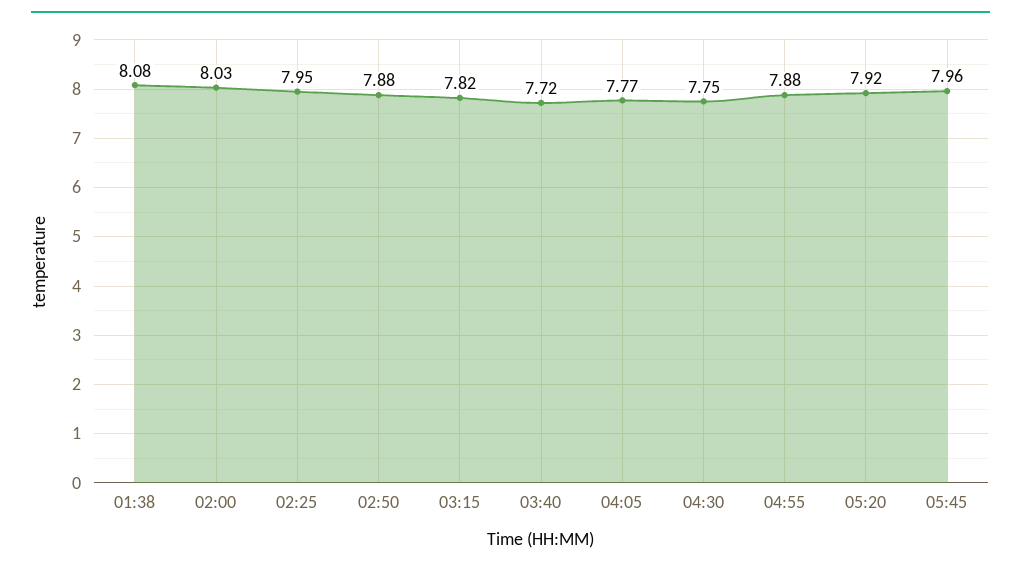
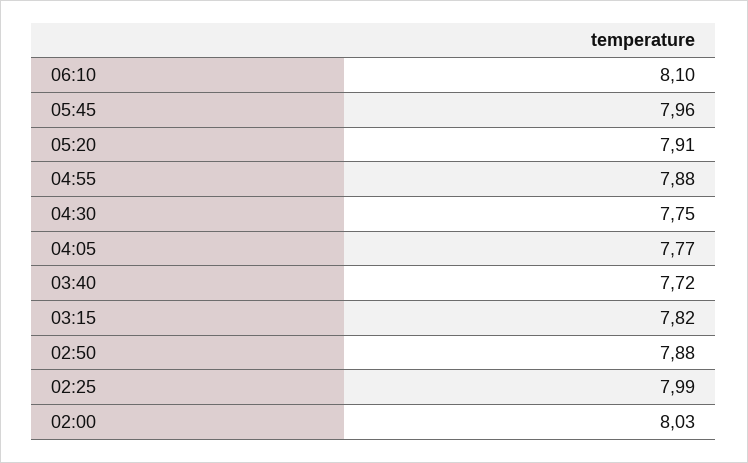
01:38: 8.08 -> none
02:25: 7.95 -> 7.99
05:20: 7.92 -> 7.91
06:10: none -> 8.1

